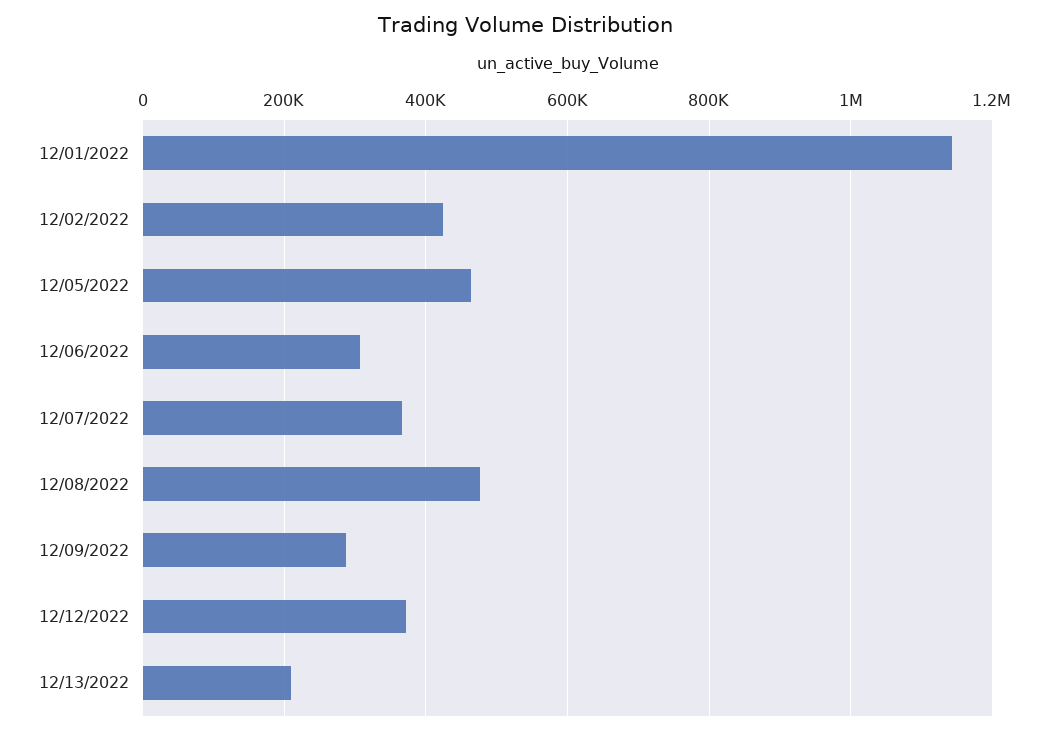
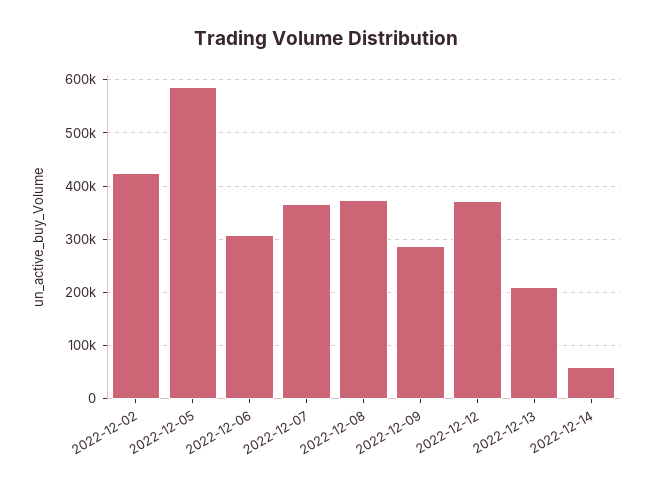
12/01/2022: 1140000 -> none
12/05/2022: 460000 -> 580000
12/08/2022: 480000 -> 380000
2022-12-14: none -> 60000

